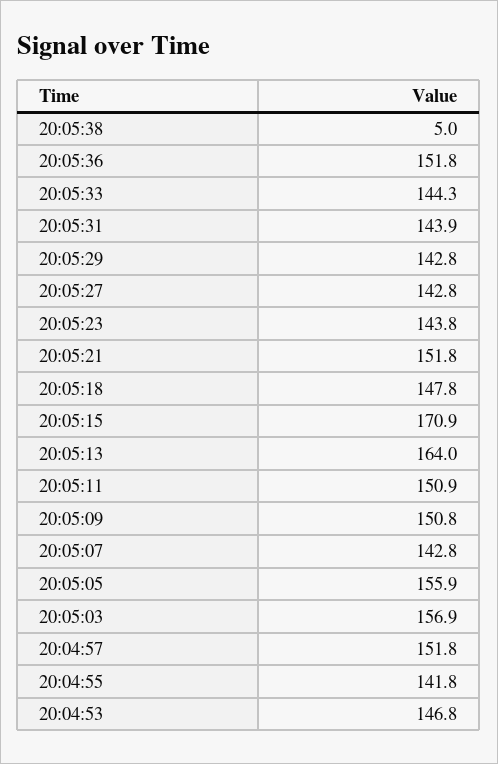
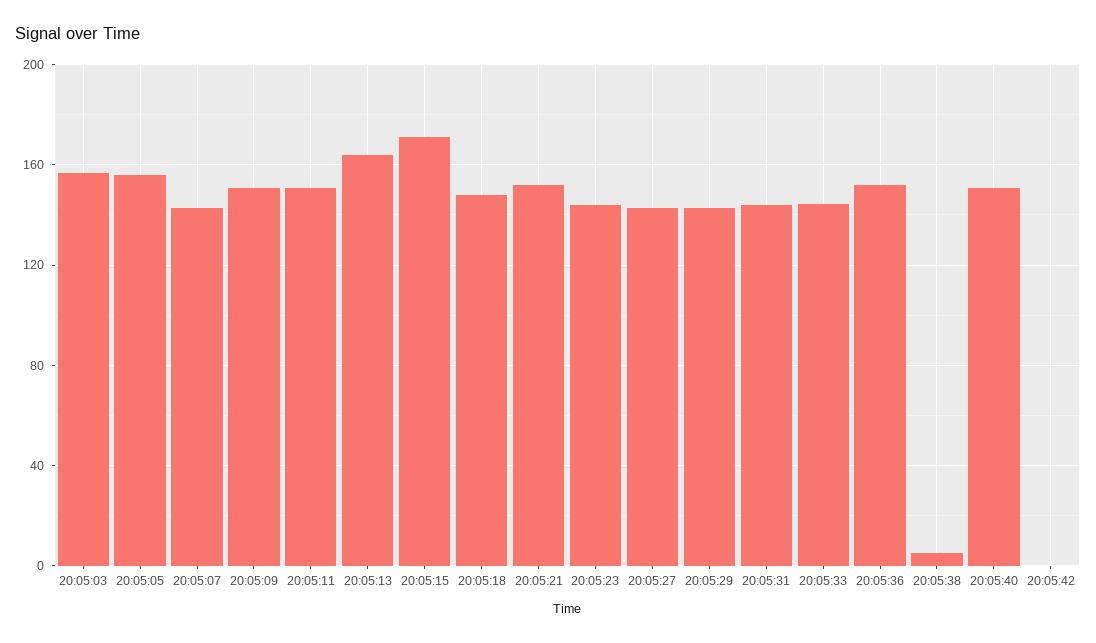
20:04:57: 151.8 -> none
20:04:55: 141.8 -> none
20:04:53: 146.8 -> none
20:05:40: none -> 150
20:05:42: none -> 0

